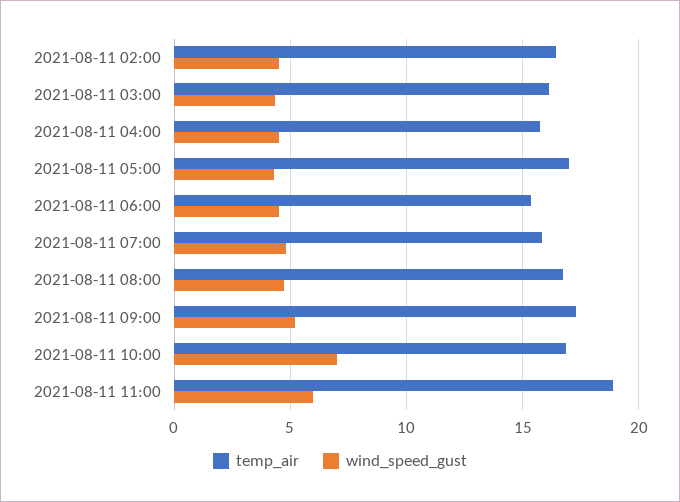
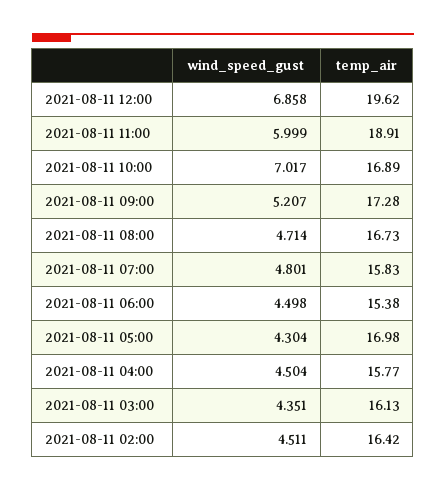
wind_speed_gust, 2021-08-11 12:00: none -> 6.858
temp_air, 2021-08-11 12:00: none -> 19.62

